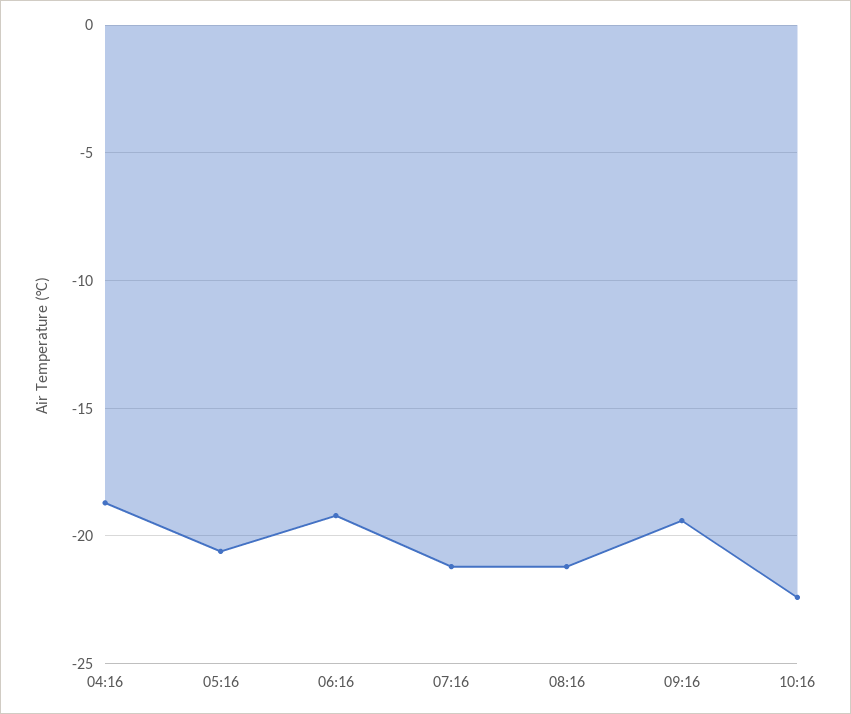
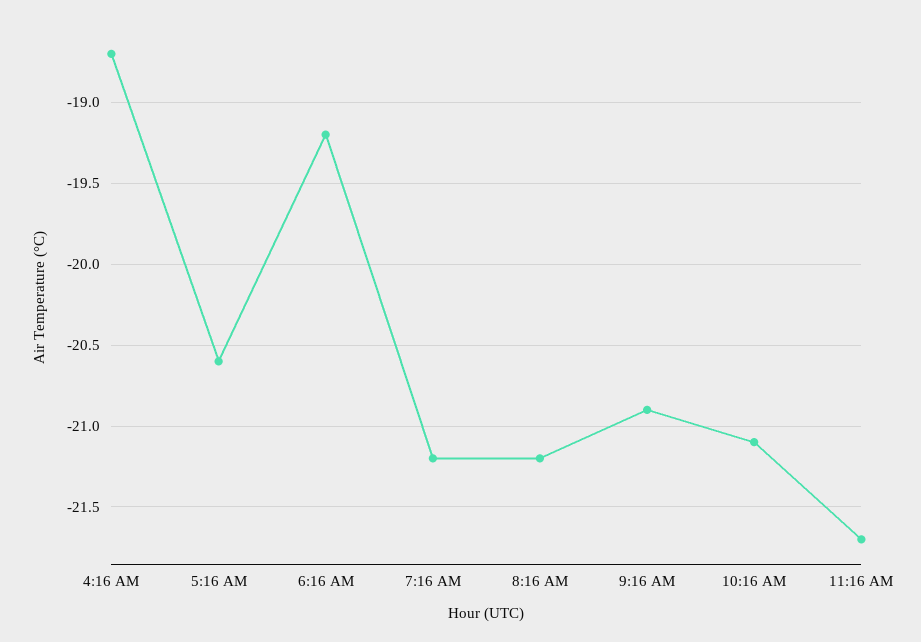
09:16: -19.5 -> -20.9
10:16: -22.5 -> -21.1
11:16 AM: none -> -21.7

